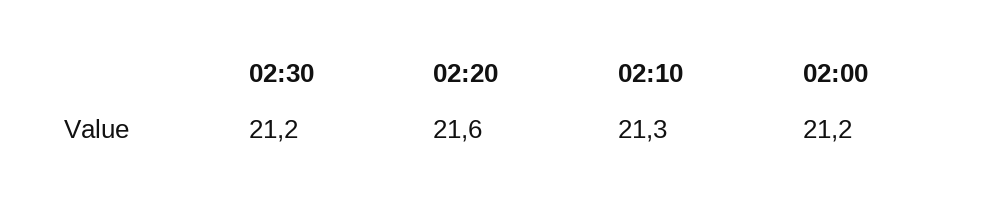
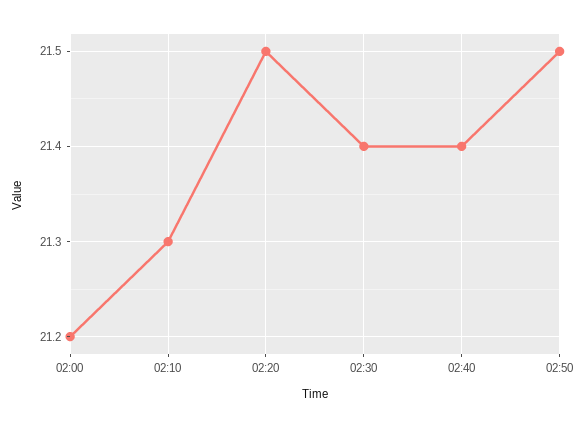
02:30: 21.2 -> 21.4
02:20: 21.6 -> 21.5
02:40: none -> 21.4
02:50: none -> 21.5

